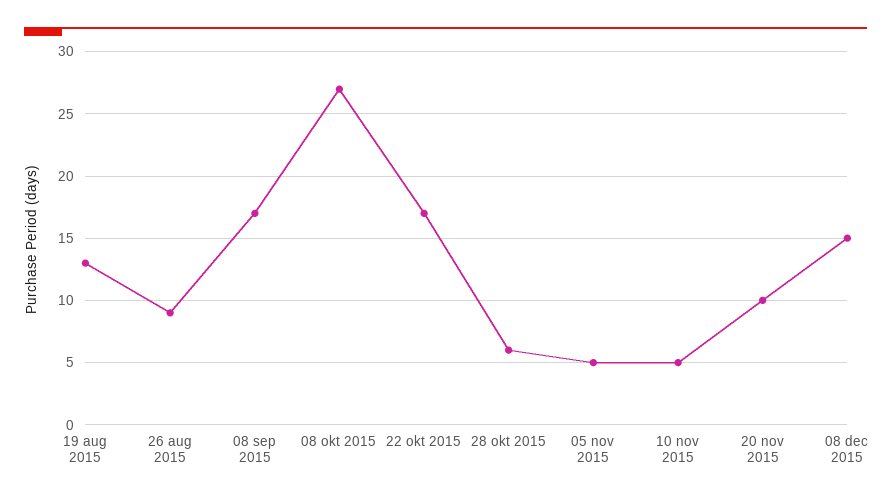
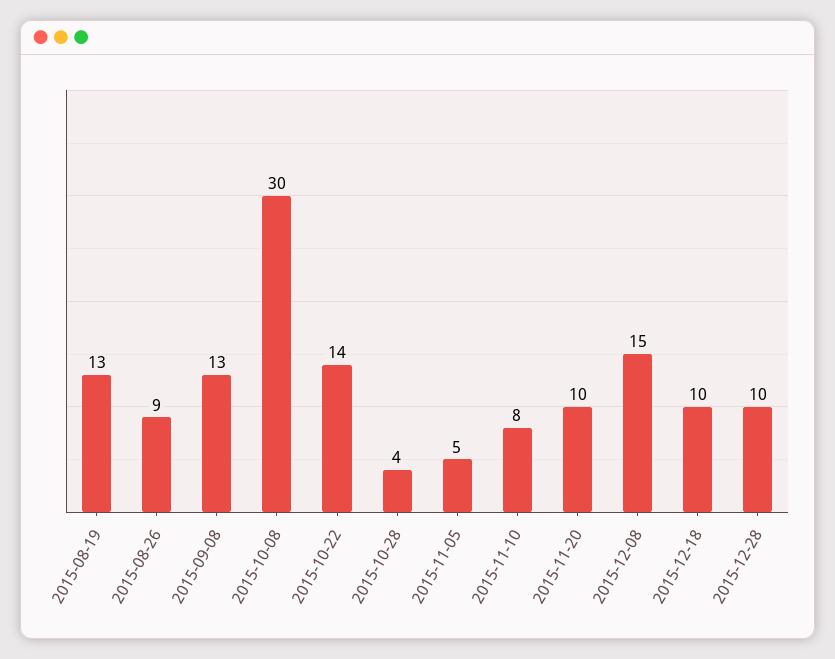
08 sep 2015: 17 -> 13
08 okt 2015: 27 -> 30
22 okt 2015: 17 -> 14
28 okt 2015: 6 -> 4
10 nov 2015: 5 -> 8
2015-12-18: none -> 10
2015-12-28: none -> 10

